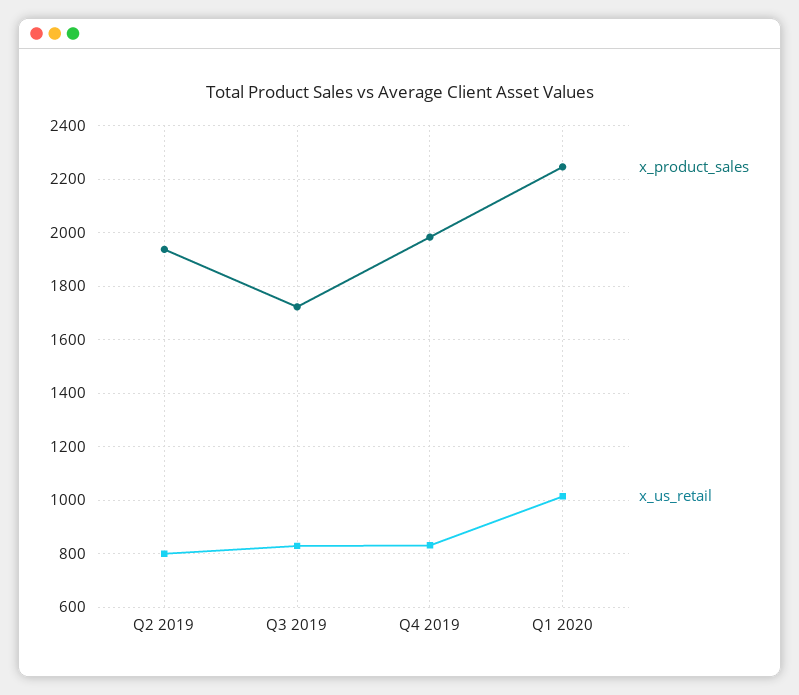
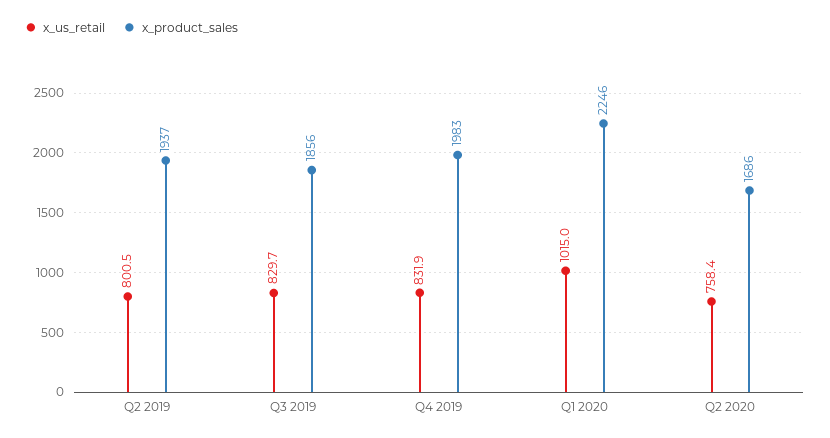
x_product_sales, Q3 2019: 1725 -> 1856
x_us_retail, Q2 2020: none -> 758.4
x_product_sales, Q2 2020: none -> 1686

